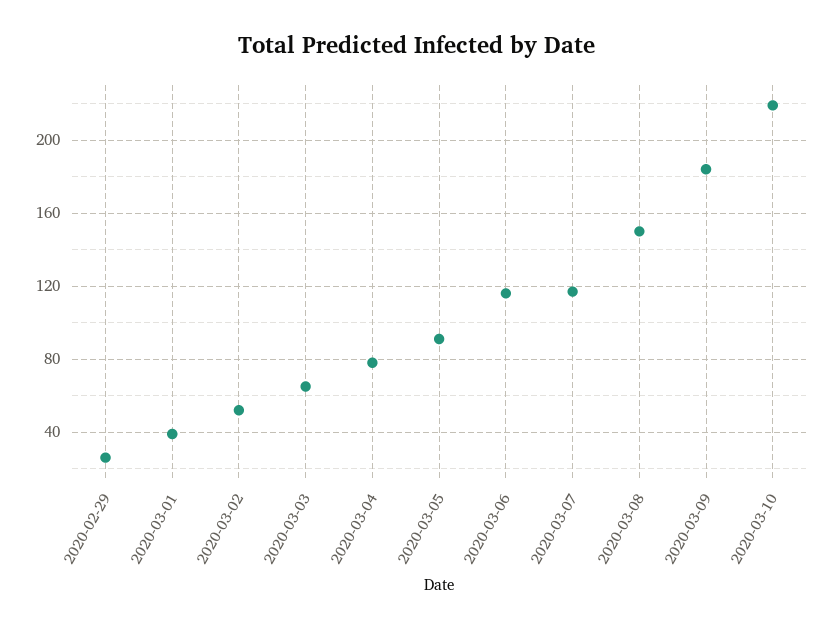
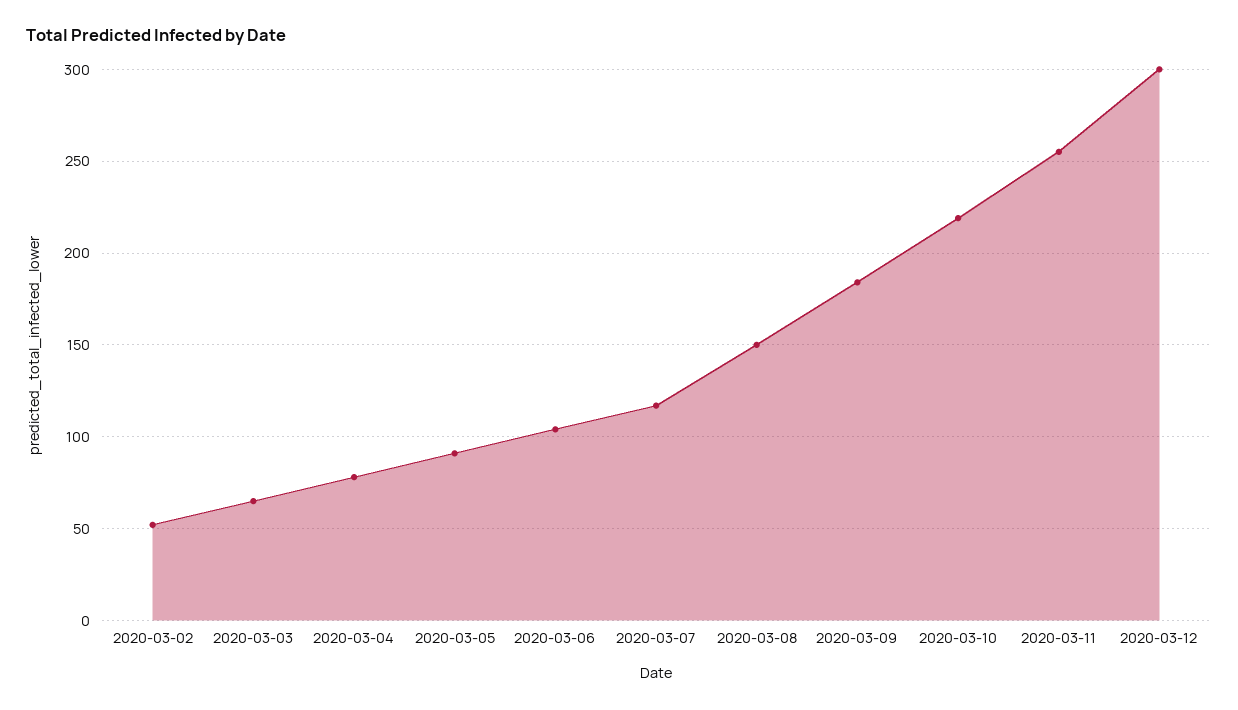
2020-02-29: 25 -> none
2020-03-01: 40 -> none
2020-03-06: 115 -> 105
2020-03-11: none -> 255
2020-03-12: none -> 300

